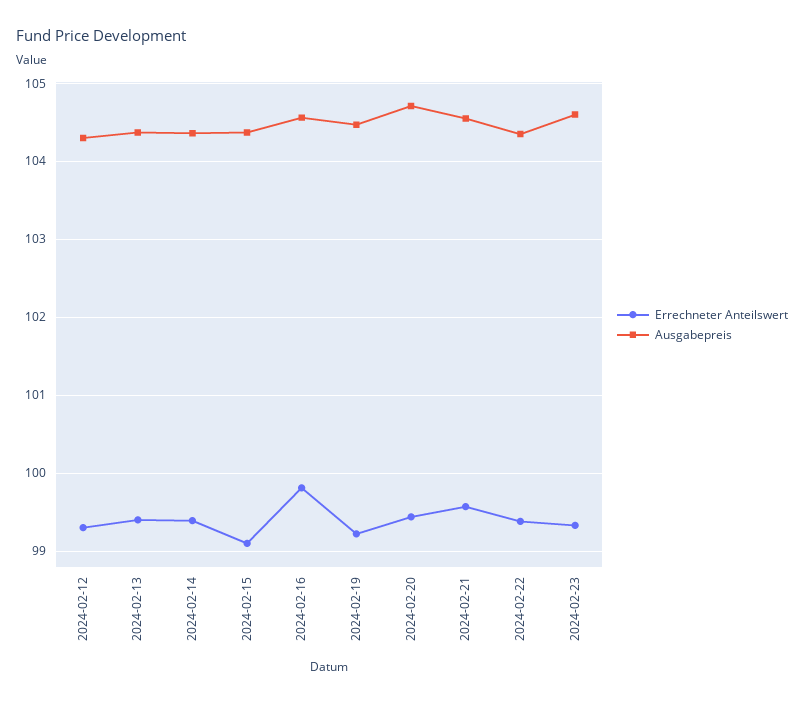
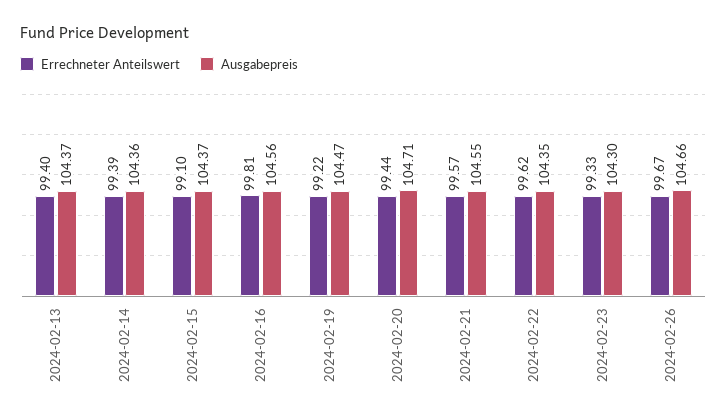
Errechneter Anteilswert, 2024-02-12: 99.3 -> none
Ausgabepreis, 2024-02-12: 104.3 -> none
Errechneter Anteilswert, 2024-02-22: 99.4 -> 99.62
Ausgabepreis, 2024-02-23: 104.6 -> 104.3
Errechneter Anteilswert, 2024-02-26: none -> 99.67
Ausgabepreis, 2024-02-26: none -> 104.66

